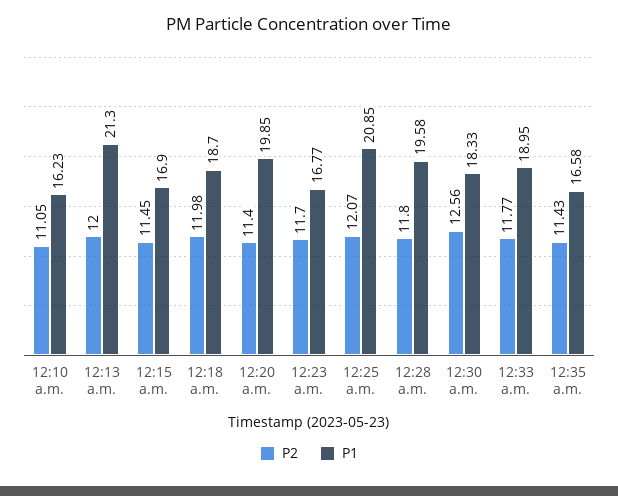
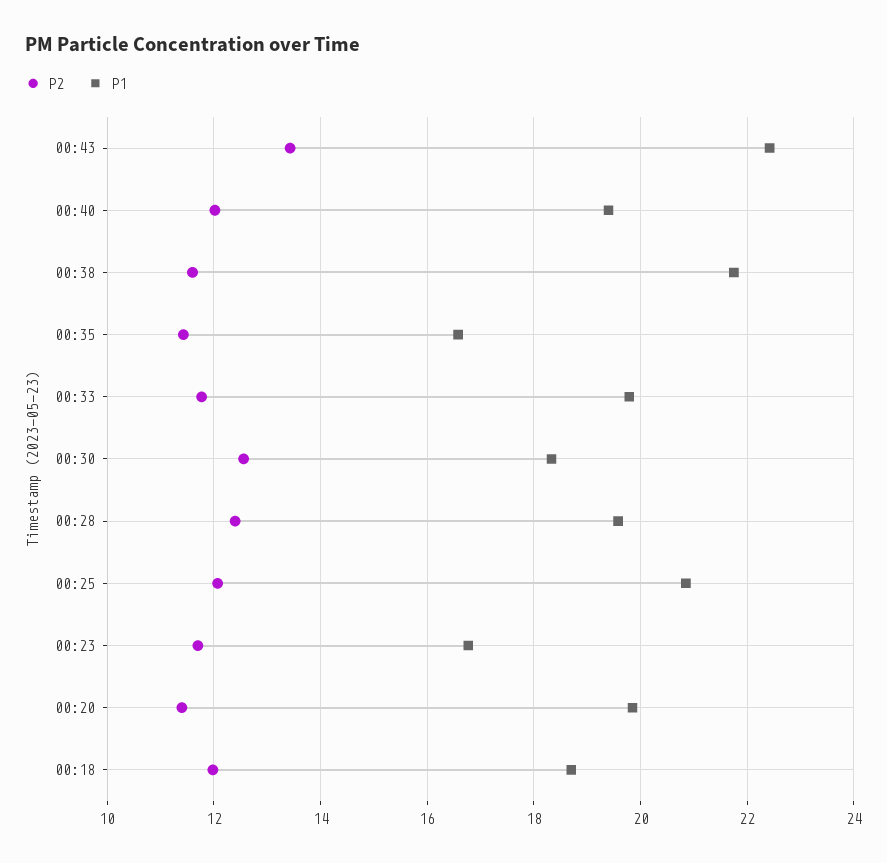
P2, 12:10 a.m.: 11.05 -> none
P1, 12:10 a.m.: 16.23 -> none
P2, 12:13 a.m.: 12 -> none
P1, 12:13 a.m.: 21.3 -> none
P2, 12:15 a.m.: 11.45 -> none
P1, 12:15 a.m.: 16.9 -> none
P2, 12:28 a.m.: 11.8 -> 12.4
P1, 12:33 a.m.: 18.95 -> 19.8
P2, 00:43: none -> 13.4
P1, 00:43: none -> 22.4
P2, 00:40: none -> 12
P1, 00:40: none -> 19.4
P2, 00:38: none -> 11.6
P1, 00:38: none -> 21.8

